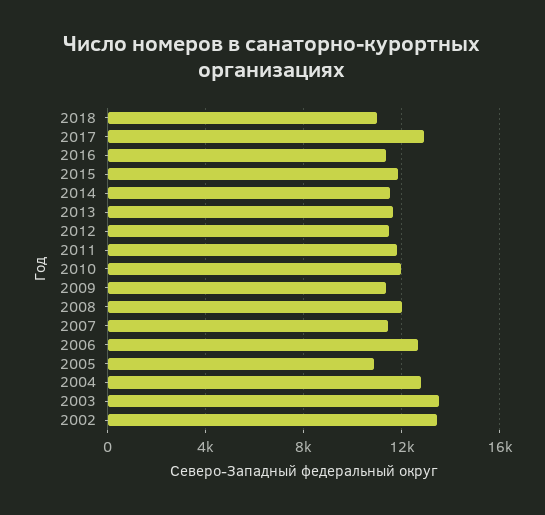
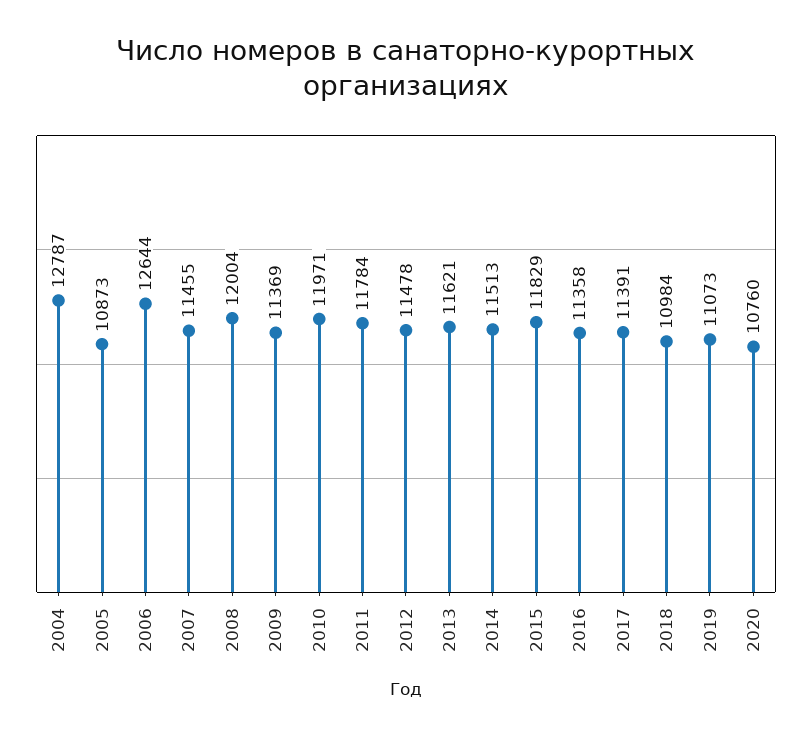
2017: 13000 -> 11391
2003: 13500 -> none
2002: 13500 -> none
2019: none -> 11073
2020: none -> 10760

